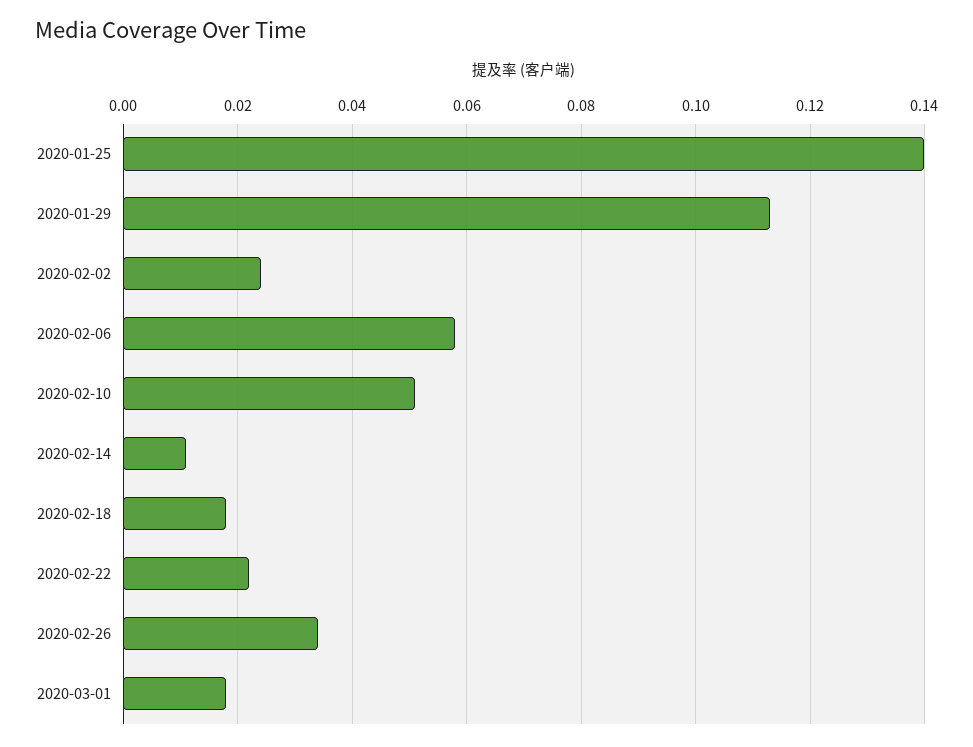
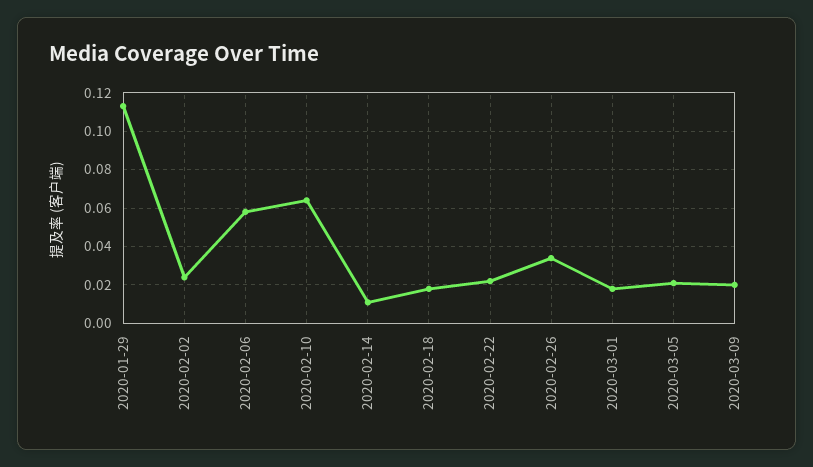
2020-01-25: 0.14 -> none
2020-02-10: 0.05 -> 0.065
2020-03-05: none -> 0.02
2020-03-09: none -> 0.02

